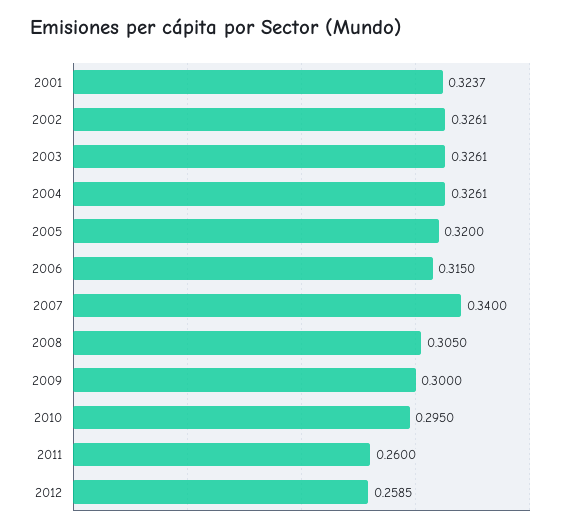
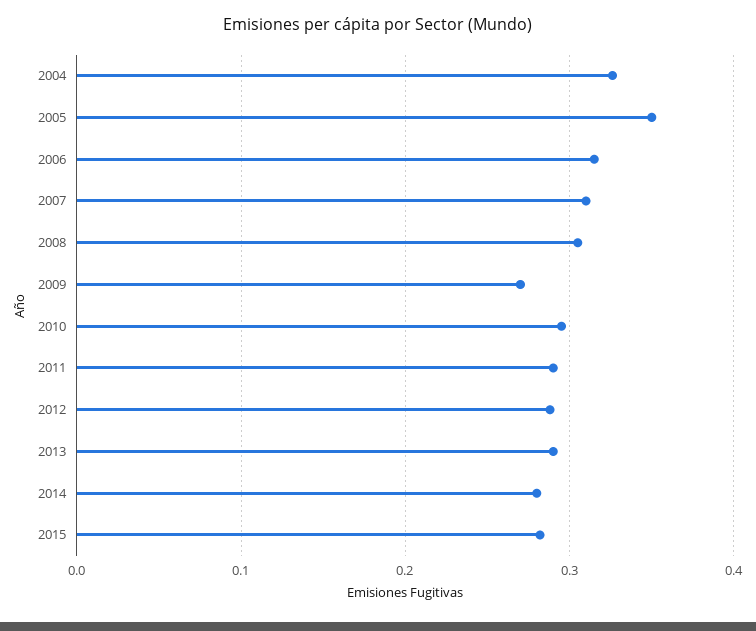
2001: 0.3237 -> none
2002: 0.3261 -> none
2003: 0.3261 -> none
2005: 0.32 -> 0.35
2007: 0.34 -> 0.31
2009: 0.3 -> 0.27
2011: 0.26 -> 0.29
2012: 0.2585 -> 0.29
2013: none -> 0.29
2014: none -> 0.28
2015: none -> 0.28

